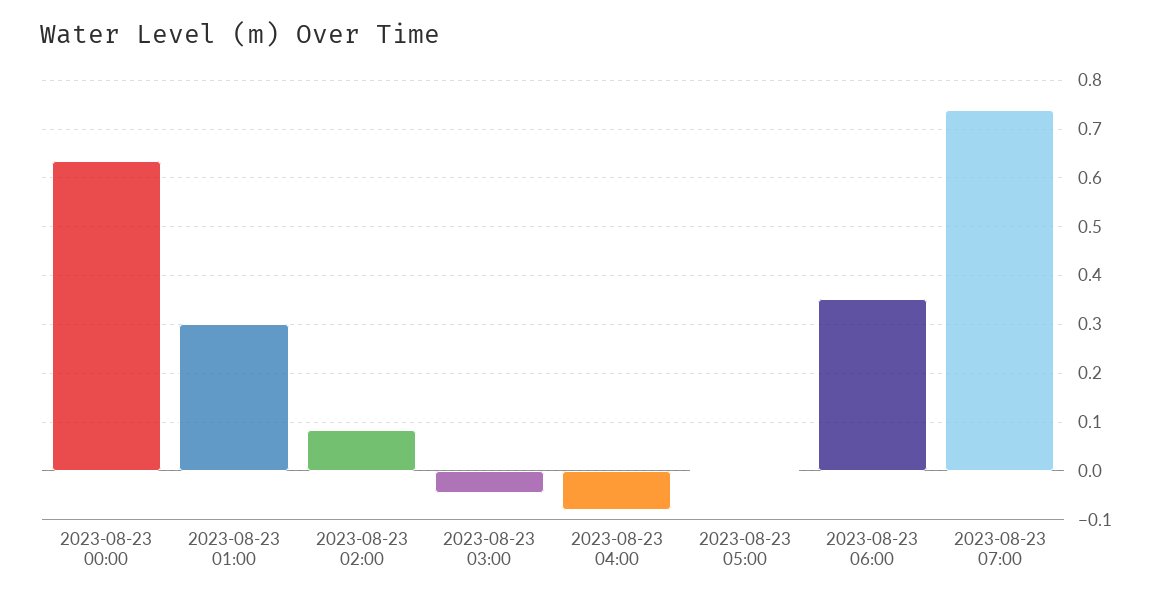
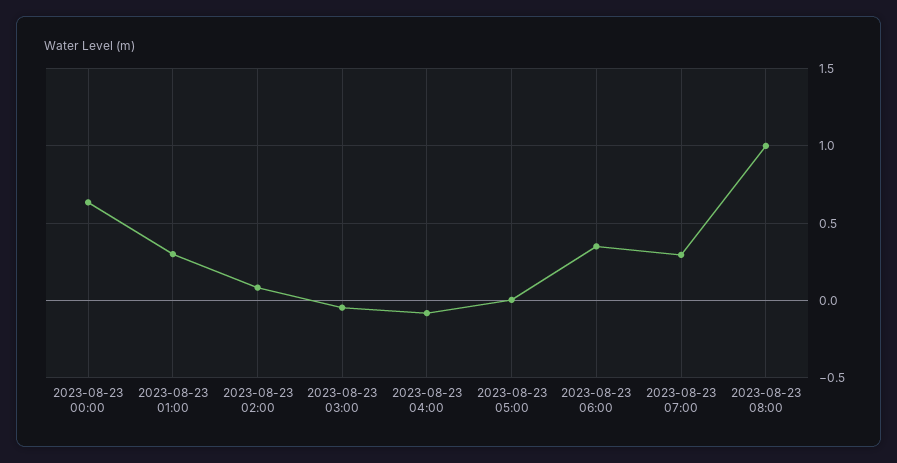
2023-08-23 07:00: 0.74 -> 0.3
2023-08-23 08:00: none -> 1

